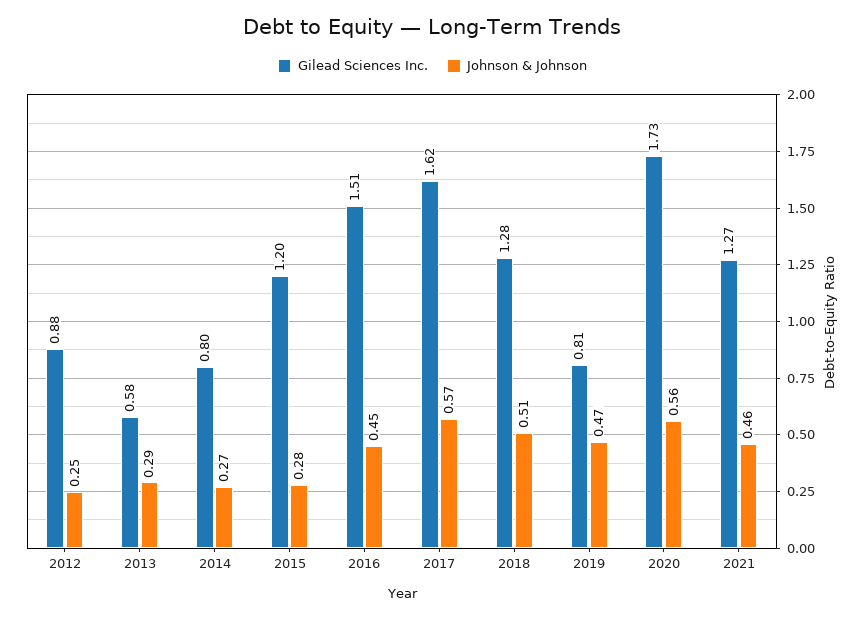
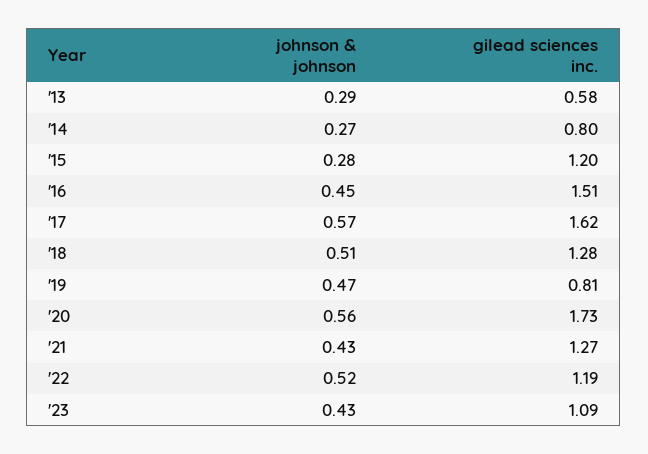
Gilead Sciences Inc., 2012: 0.88 -> none
Johnson & Johnson, 2012: 0.25 -> none
Johnson & Johnson, 2021: 0.46 -> 0.43
Johnson & Johnson, '22: none -> 0.52
Gilead Sciences Inc., '22: none -> 1.19
Johnson & Johnson, '23: none -> 0.43
Gilead Sciences Inc., '23: none -> 1.09

